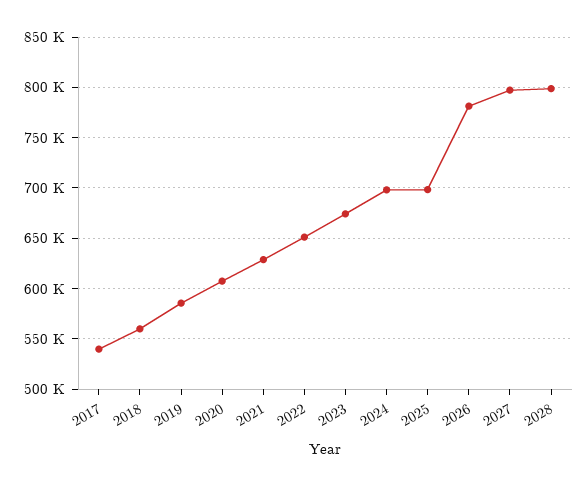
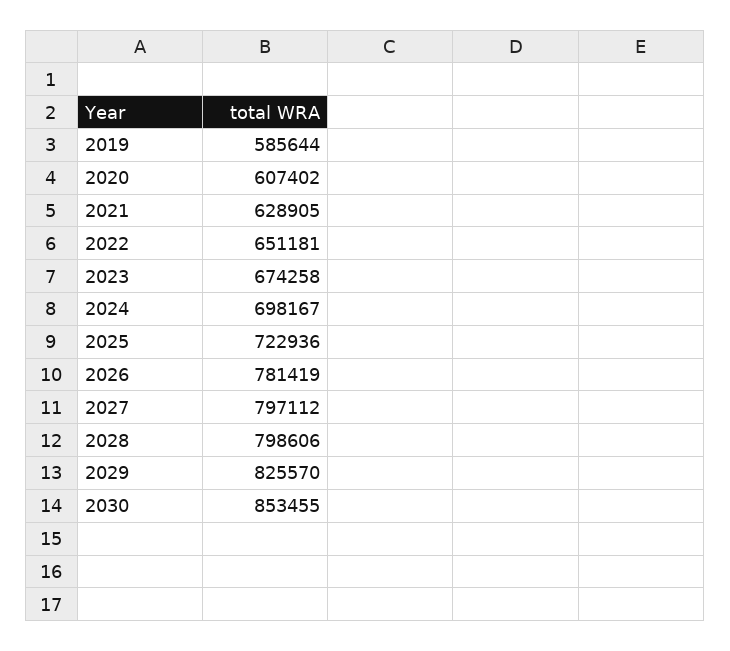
2017: 540000 -> none
2018: 560000 -> none
2025: 700000 -> 722936
2029: none -> 825570
2030: none -> 853455

